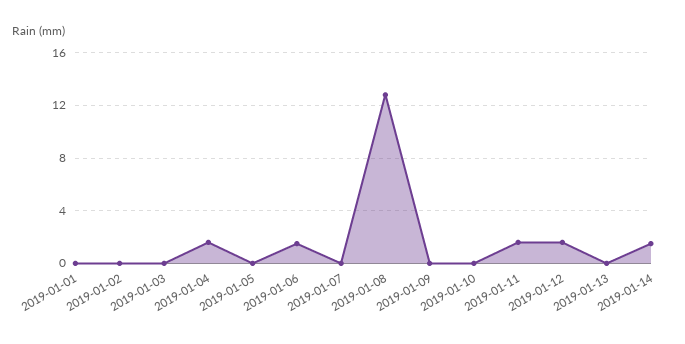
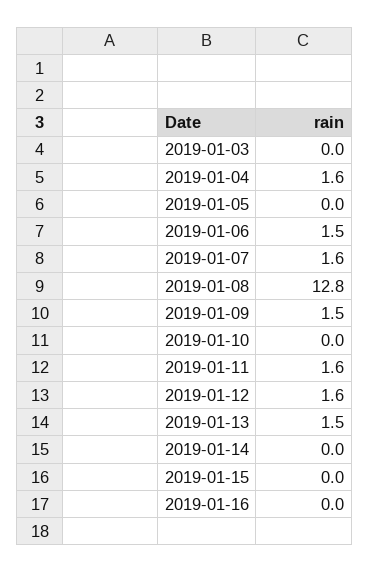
2019-01-01: 0 -> none
2019-01-02: 0 -> none
2019-01-07: 0 -> 1.6
2019-01-09: 0 -> 1.5
2019-01-13: 0 -> 1.5
2019-01-14: 1.5 -> 0
2019-01-15: none -> 0
2019-01-16: none -> 0

